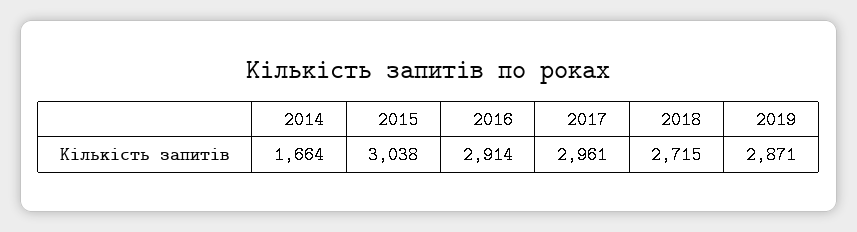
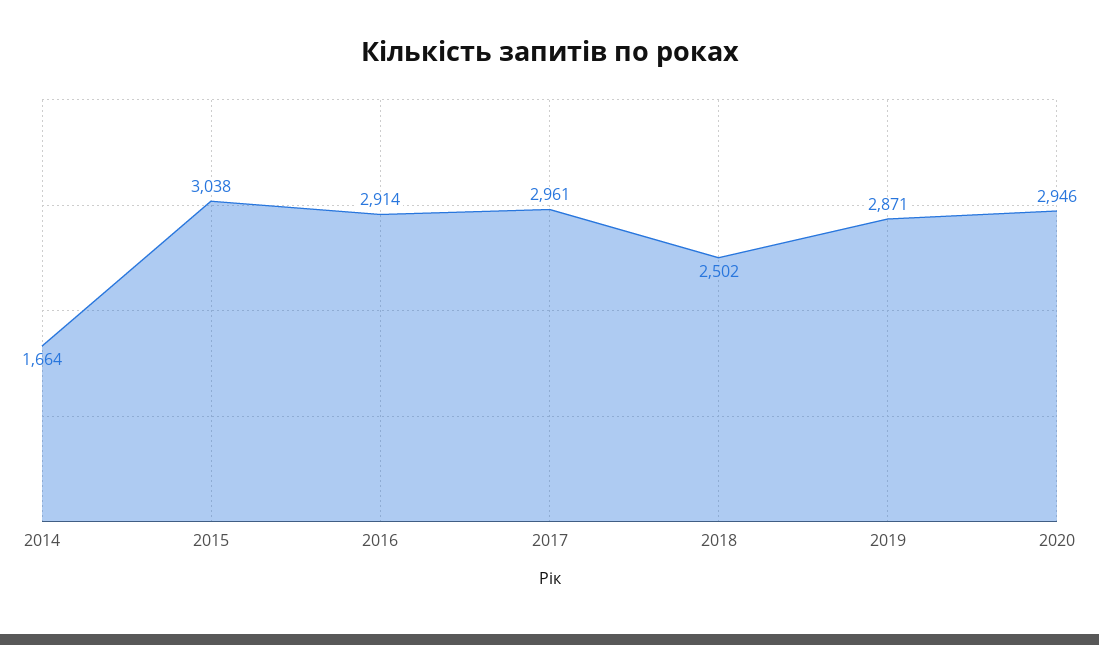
2018: 2715 -> 2502
2020: none -> 2946

